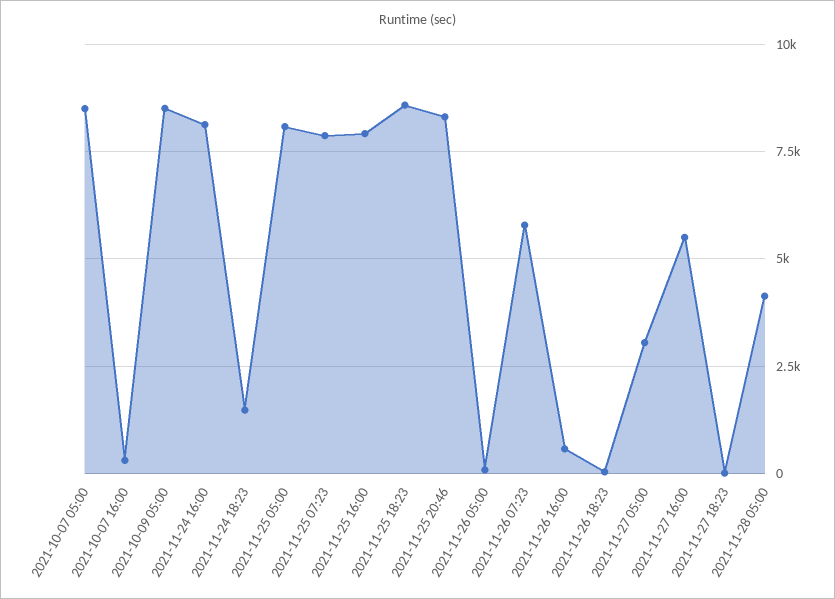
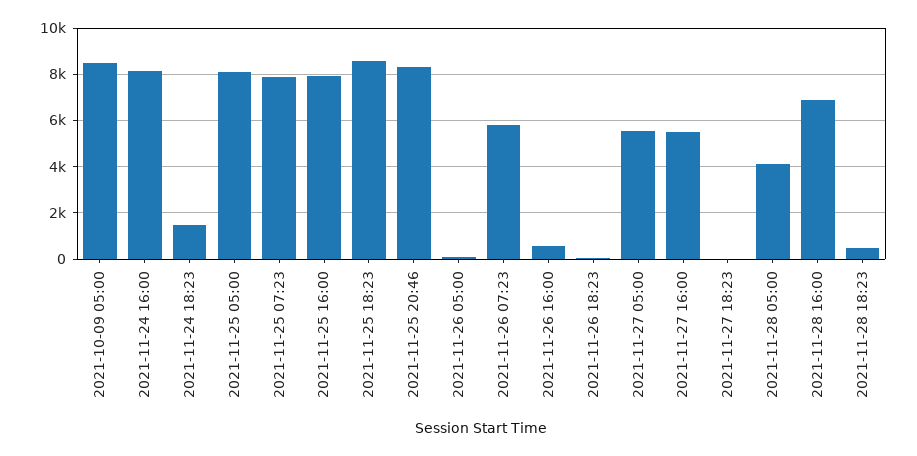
2021-10-07 05:00: 8500 -> none
2021-10-07 16:00: 250 -> none
2021-11-27 05:00: 3000 -> 5500
2021-11-28 16:00: none -> 7000
2021-11-28 18:23: none -> 500

